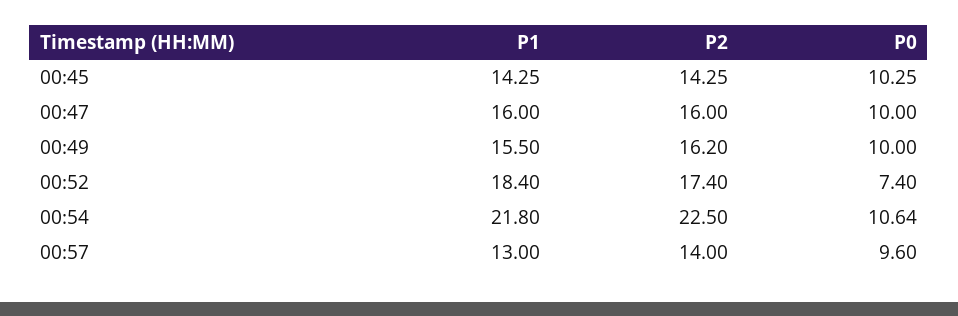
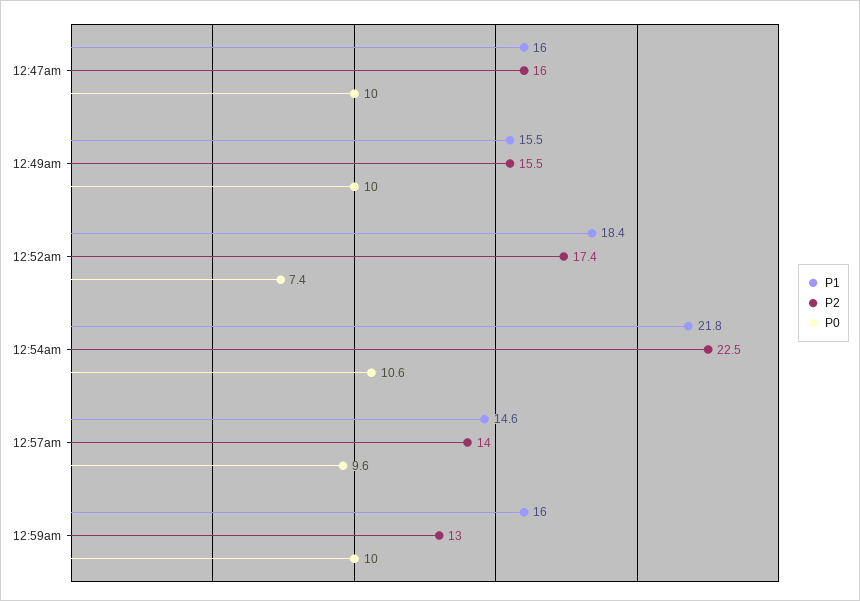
P1, 00:45: 14.25 -> none
P2, 00:45: 14.25 -> none
P0, 00:45: 10.25 -> none
P2, 00:49: 16.2 -> 15.5
P1, 00:57: 13 -> 14.6
P1, 12:59am: none -> 16
P2, 12:59am: none -> 13
P0, 12:59am: none -> 10

